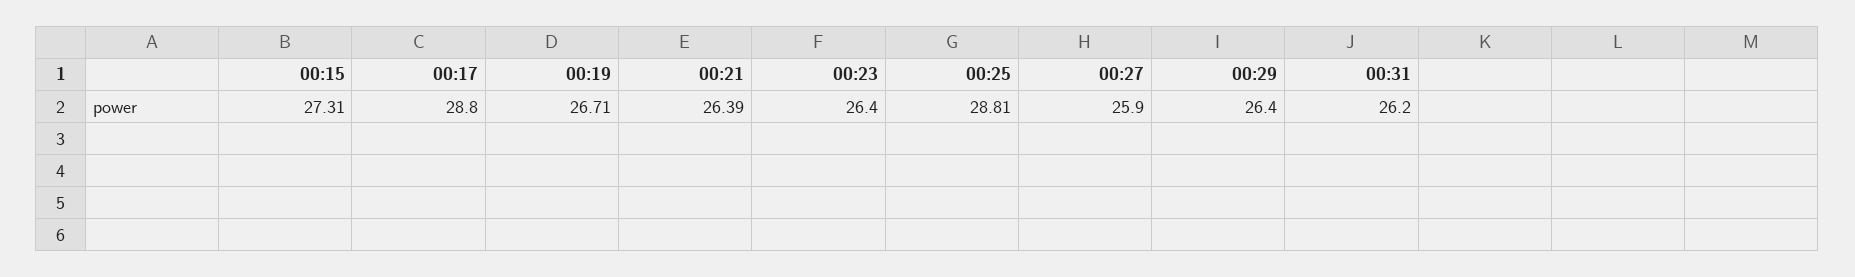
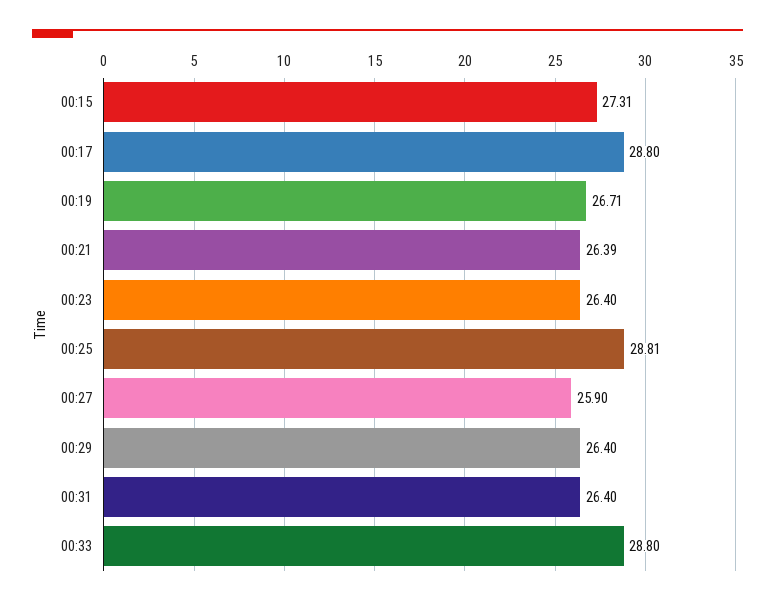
00:31: 26.2 -> 26.4
00:33: none -> 28.8

